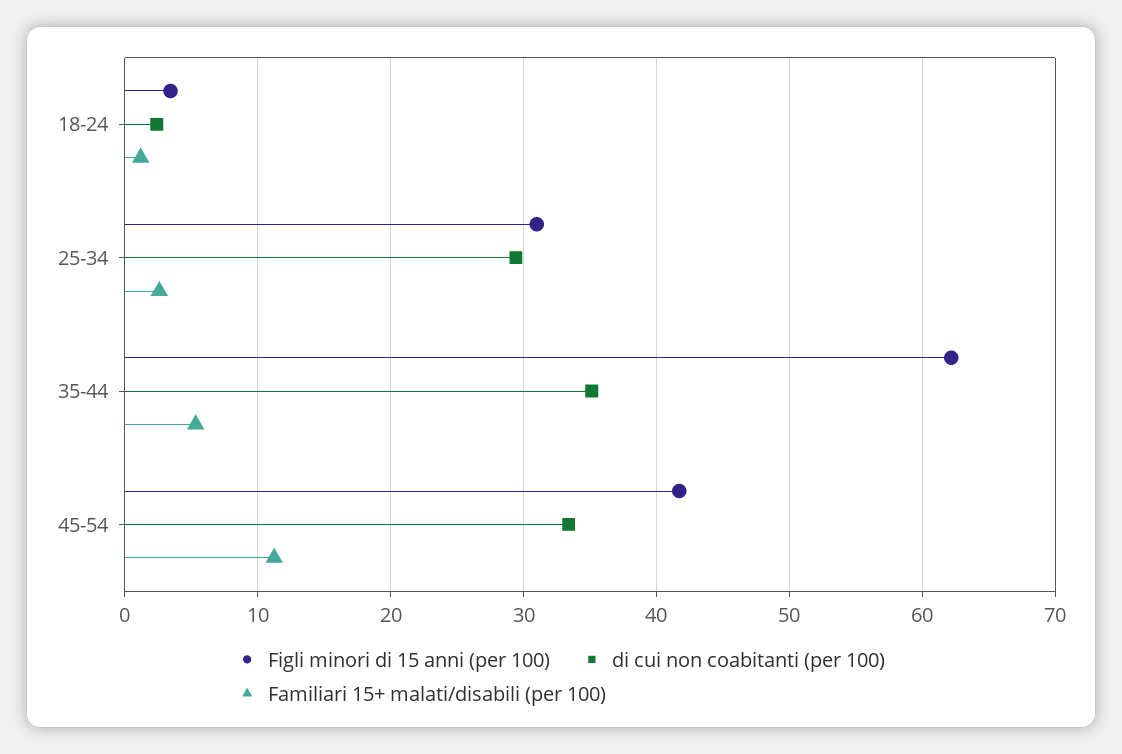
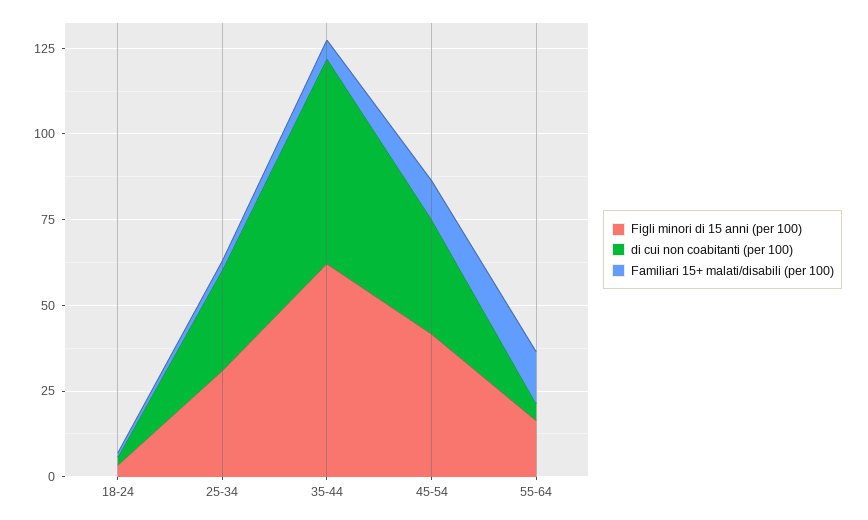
di cui non coabitanti (per 100), 35-44: 35 -> 60
Figli minori di 15 anni (per 100), 55-64: none -> 15
di cui non coabitanti (per 100), 55-64: none -> 5
Familiari 15+ malati/disabili (per 100), 55-64: none -> 15

